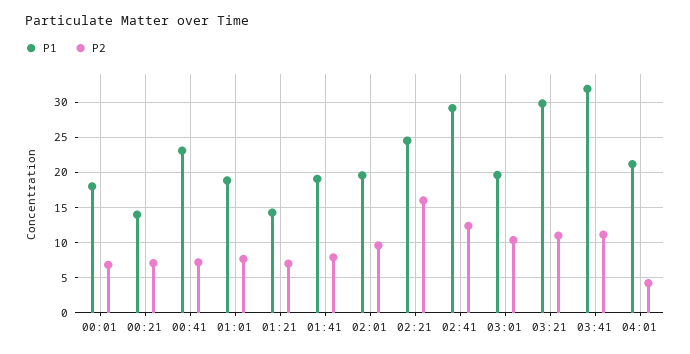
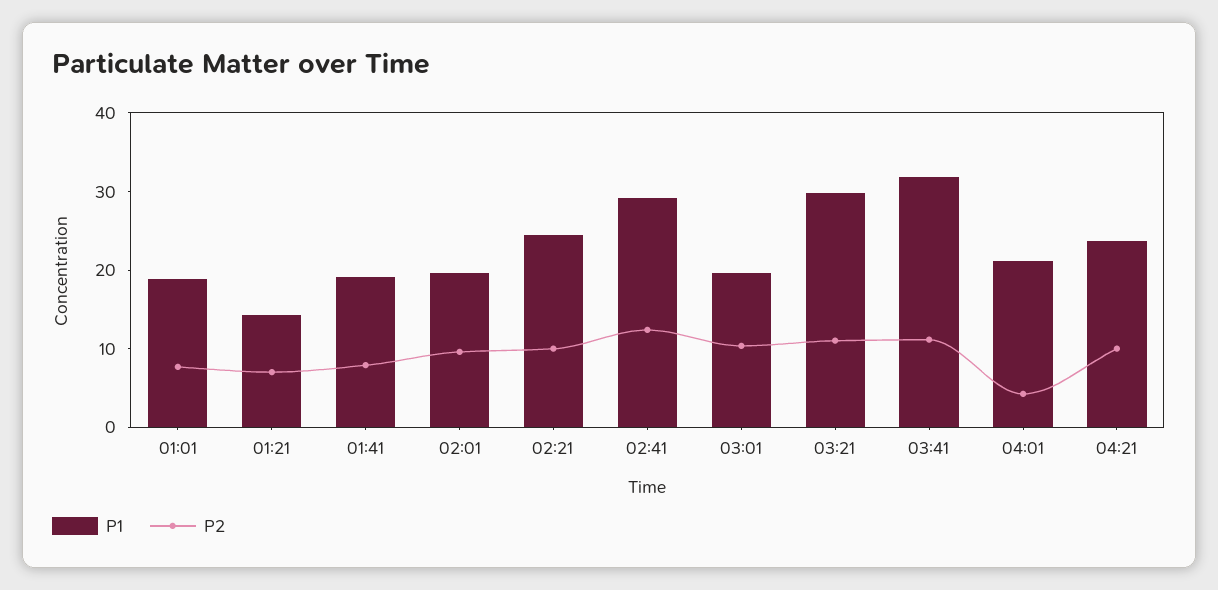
P1, 00:01: 18 -> none
P2, 00:01: 7 -> none
P1, 00:21: 14 -> none
P2, 00:21: 7 -> none
P1, 00:41: 23 -> none
P2, 00:41: 7 -> none
P2, 02:21: 16 -> 10
P1, 04:21: none -> 24
P2, 04:21: none -> 10

